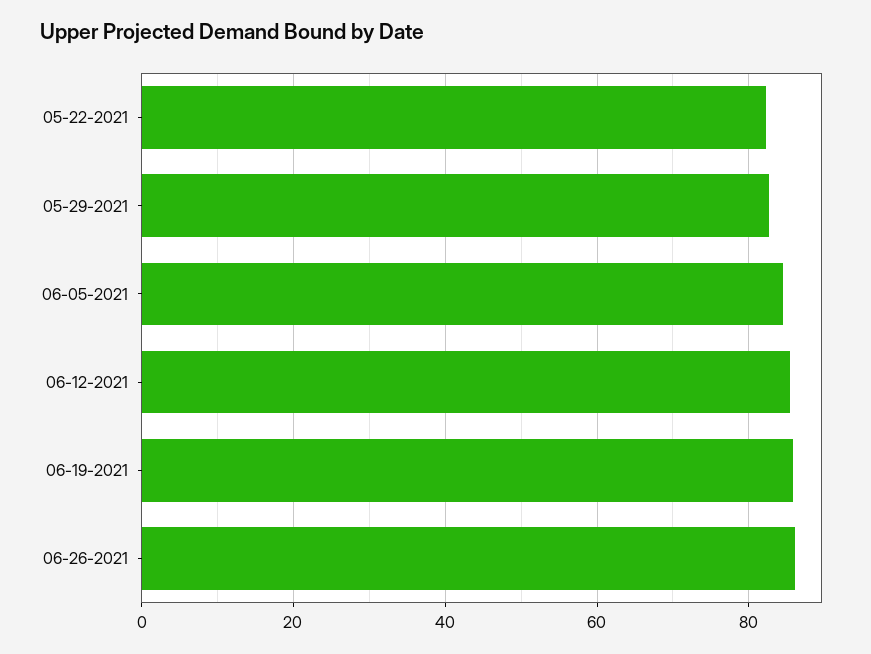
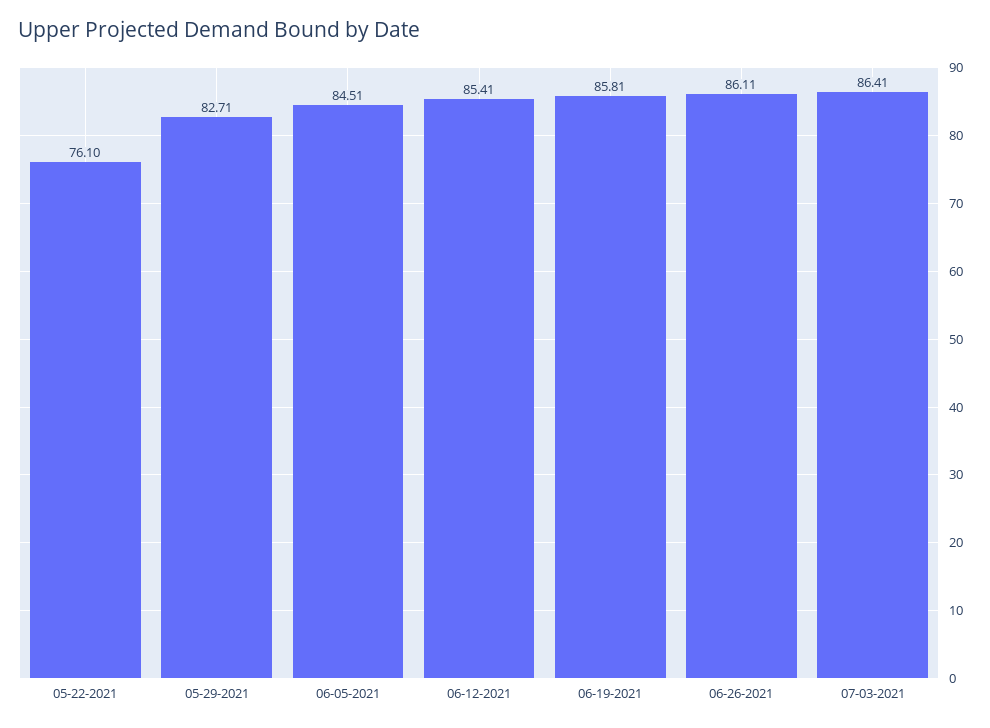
05-22-2021: 82 -> 76.1
07-03-2021: none -> 86.41

